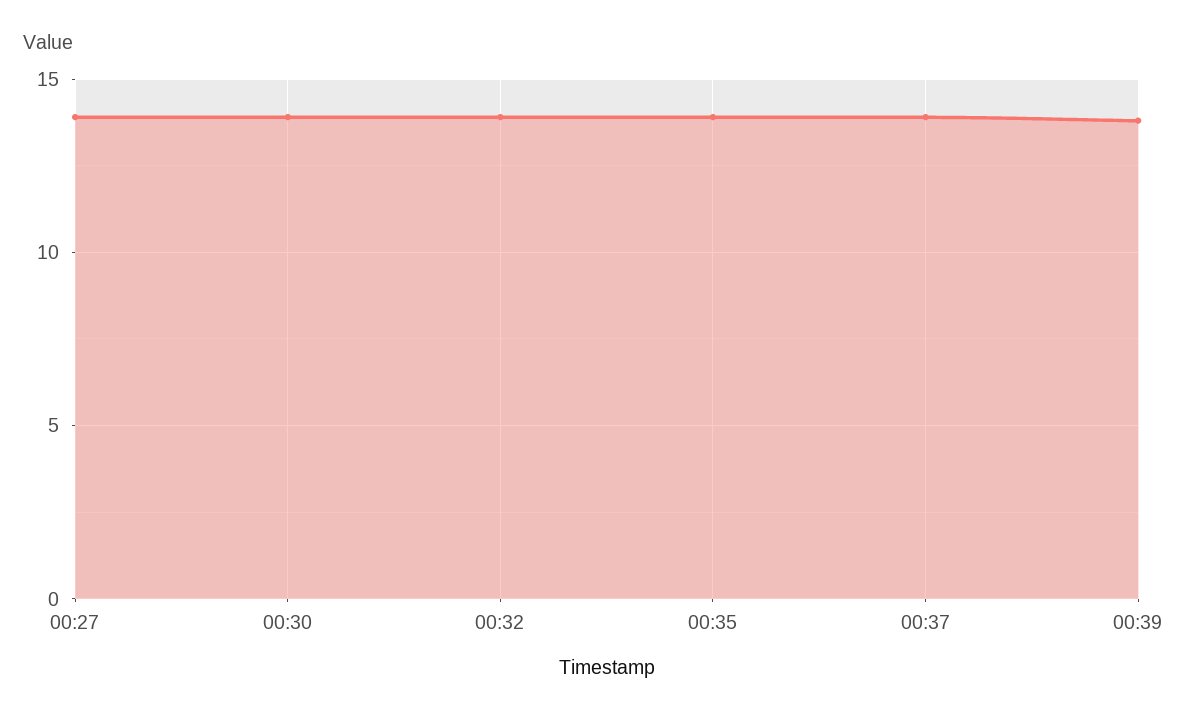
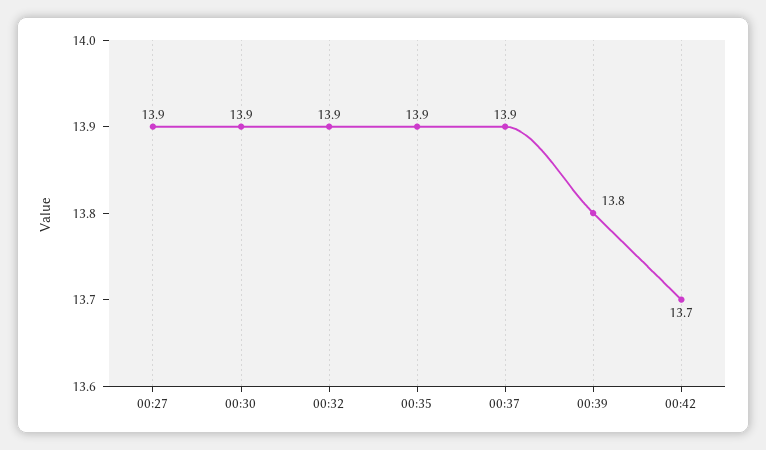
00:42: none -> 13.7

